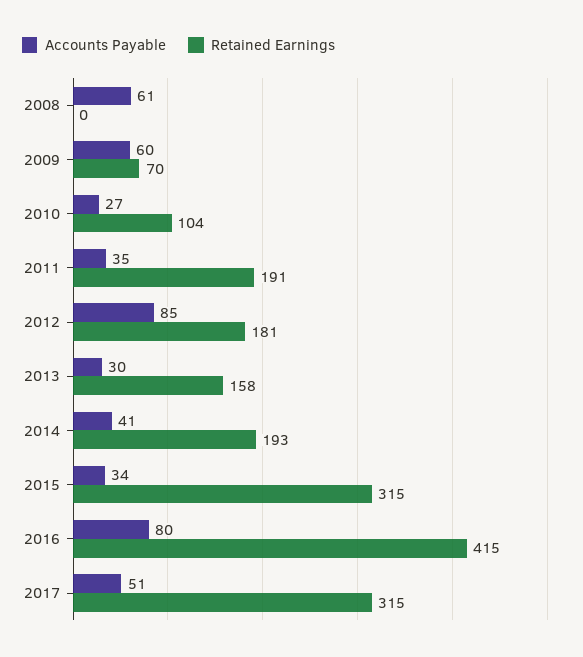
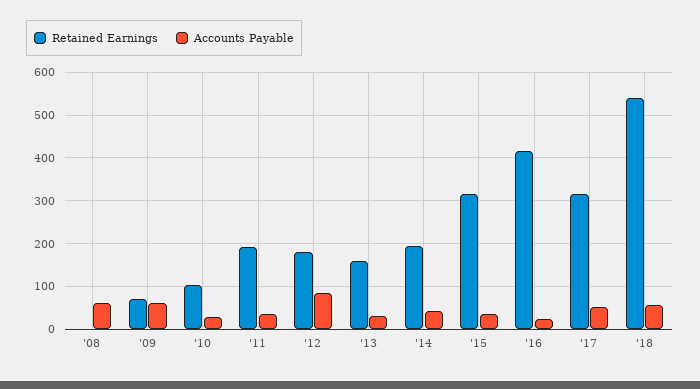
Accounts Payable, 2016: 80 -> 20
Retained Earnings, '18: none -> 540
Accounts Payable, '18: none -> 60

